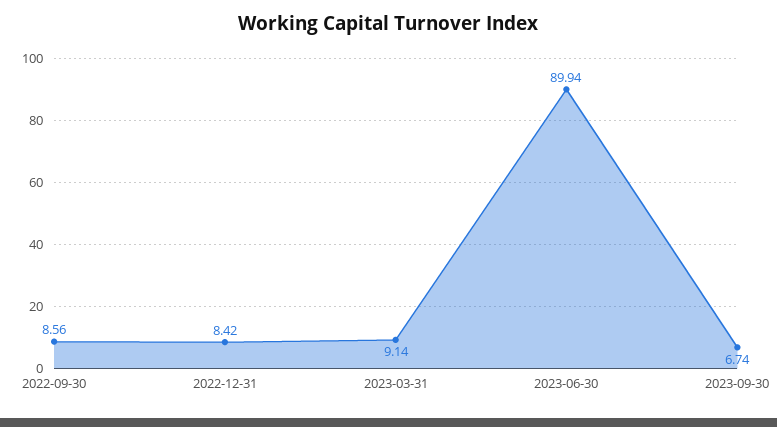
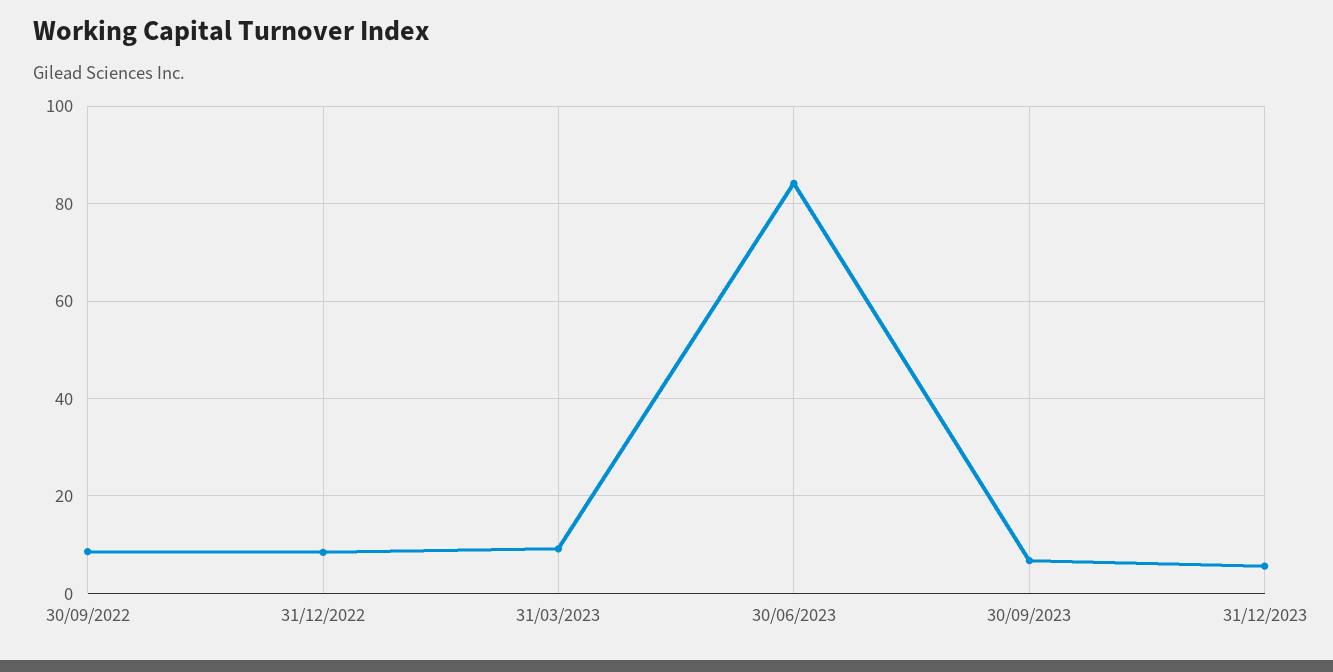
2023-06-30: 89.94 -> 84
31/12/2023: none -> 6

